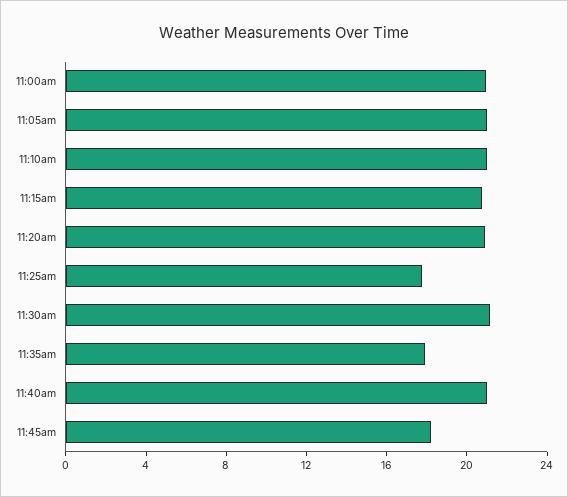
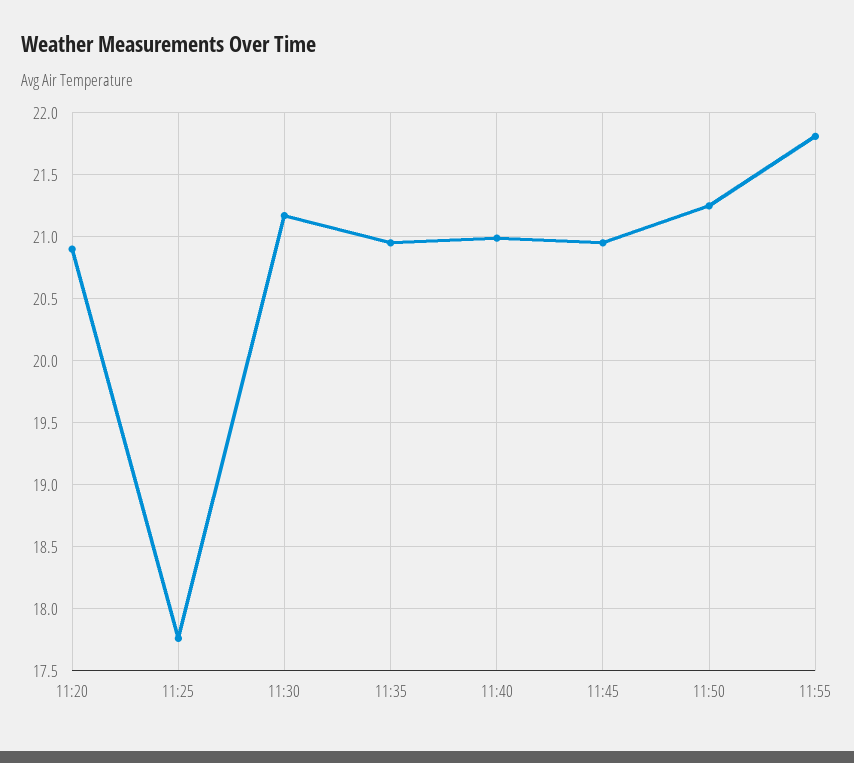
11:00am: 21 -> none
11:05am: 21 -> none
11:10am: 21 -> none
11:15am: 21 -> none
11:35am: 18 -> 20.95
11:45am: 18 -> 20.95
11:50: none -> 21.25
11:55: none -> 21.8

